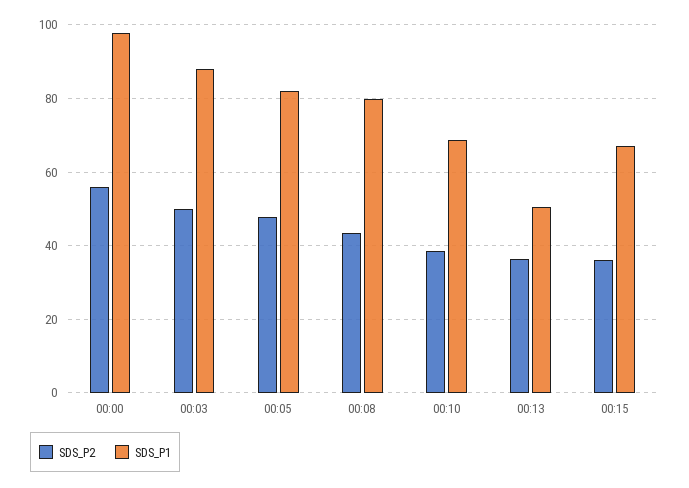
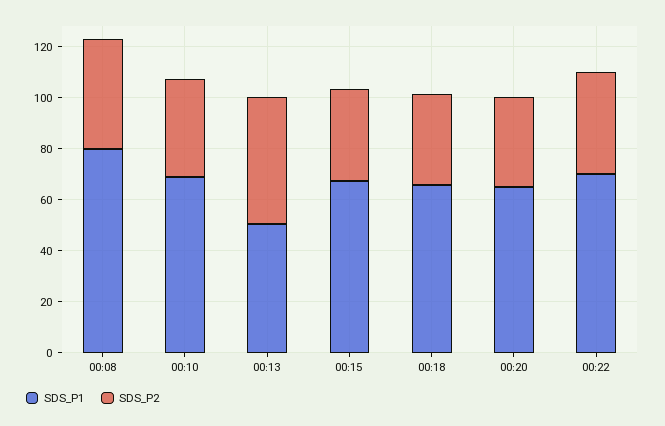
SDS_P2, 00:00: 56 -> none
SDS_P1, 00:00: 98 -> none
SDS_P2, 00:03: 50 -> none
SDS_P1, 00:03: 88 -> none
SDS_P2, 00:05: 48 -> none
SDS_P1, 00:05: 82 -> none
SDS_P2, 00:13: 36 -> 50
SDS_P1, 00:18: none -> 65
SDS_P2, 00:18: none -> 35
SDS_P1, 00:20: none -> 65
SDS_P2, 00:20: none -> 35
SDS_P1, 00:22: none -> 70
SDS_P2, 00:22: none -> 40

